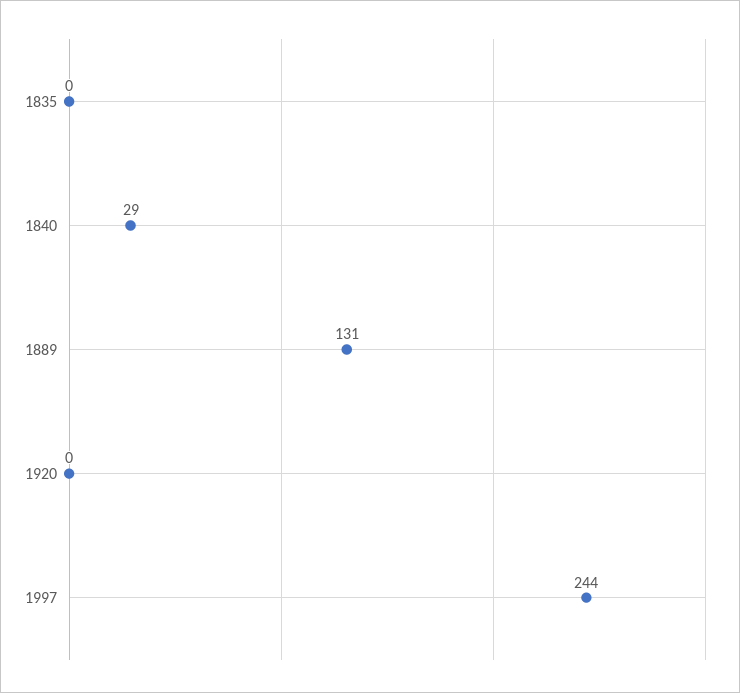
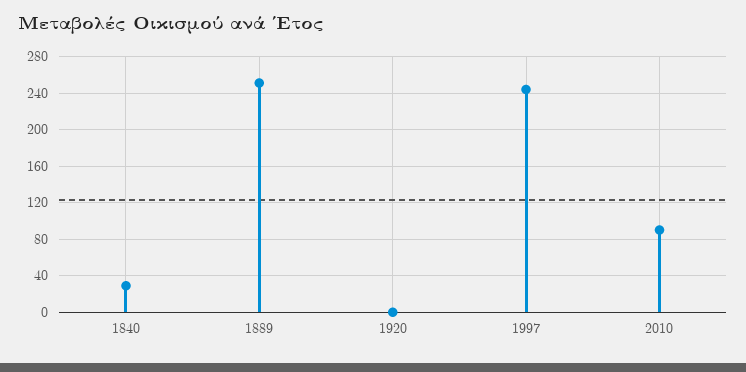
1835: 0 -> none
1889: 131 -> 250
2010: none -> 90

